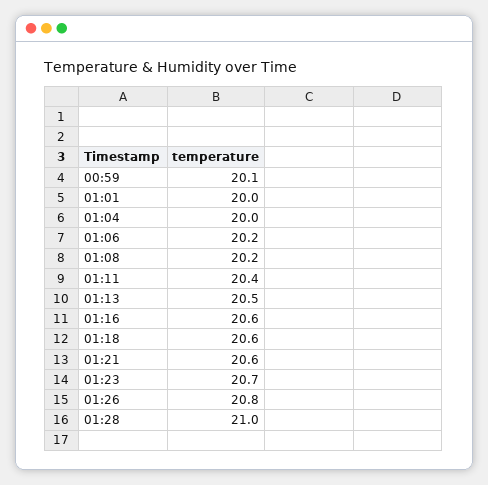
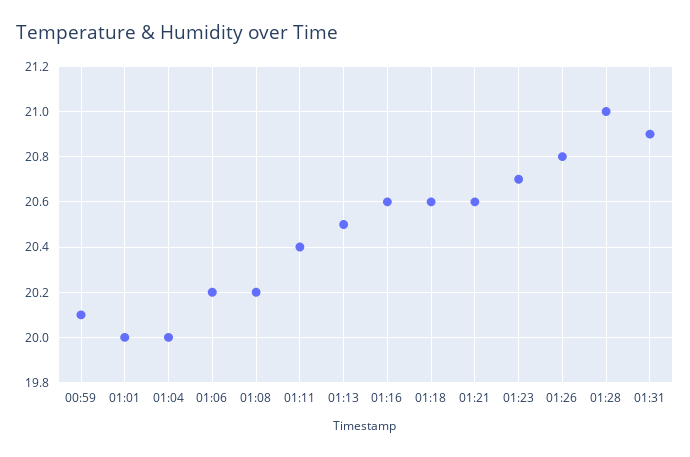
01:31: none -> 20.9

